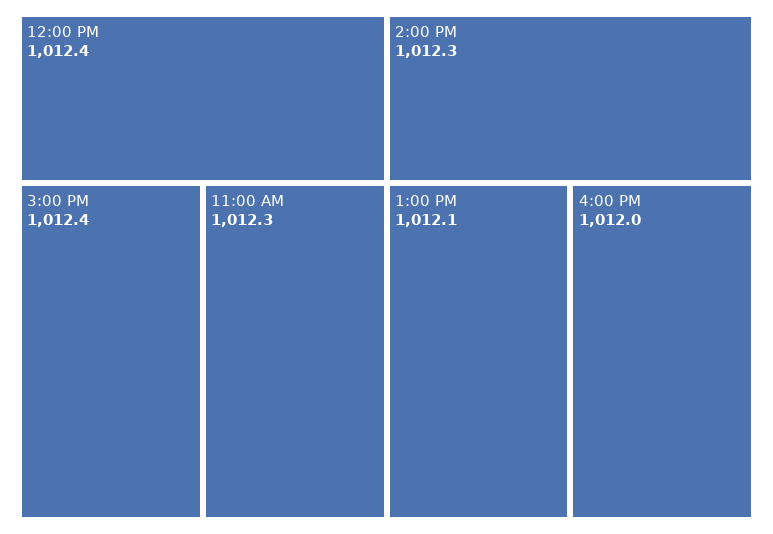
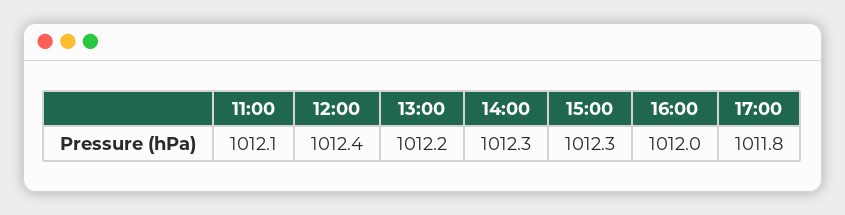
3:00 PM: 1012.4 -> 1012.3
11:00 AM: 1012.3 -> 1012.1
1:00 PM: 1012.1 -> 1012.2
17:00: none -> 1011.8

